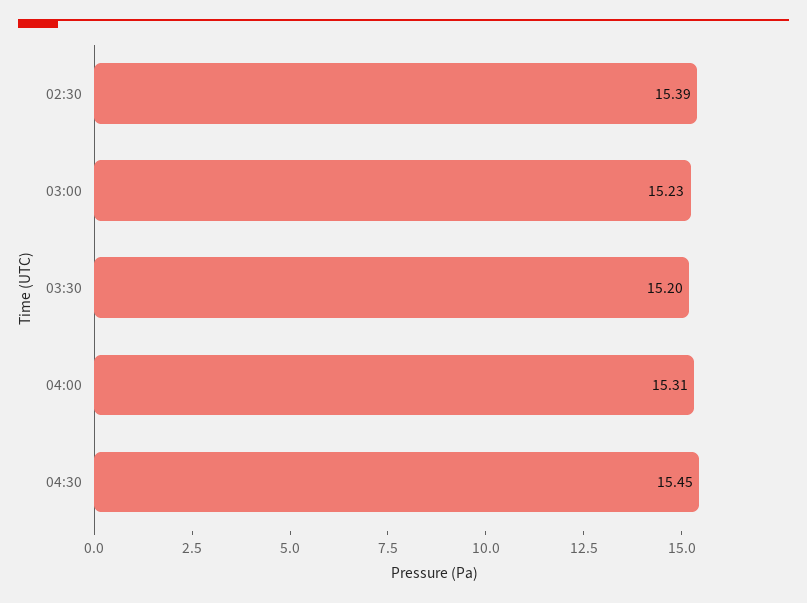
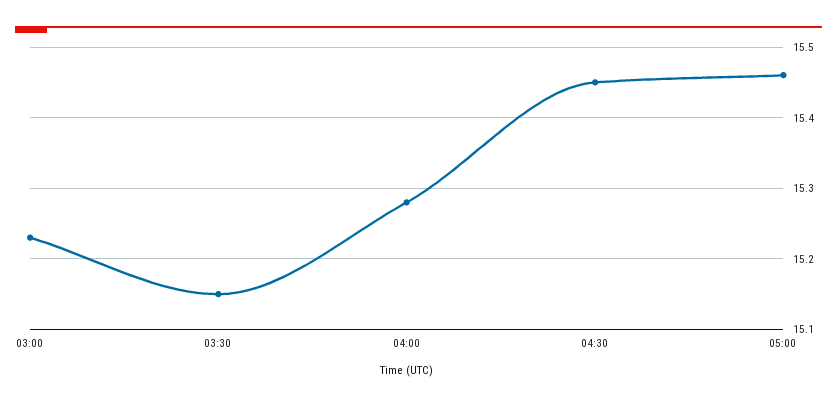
02:30: 15.39 -> none
03:30: 15.2 -> 15.15
04:00: 15.31 -> 15.28
05:00: none -> 15.46

